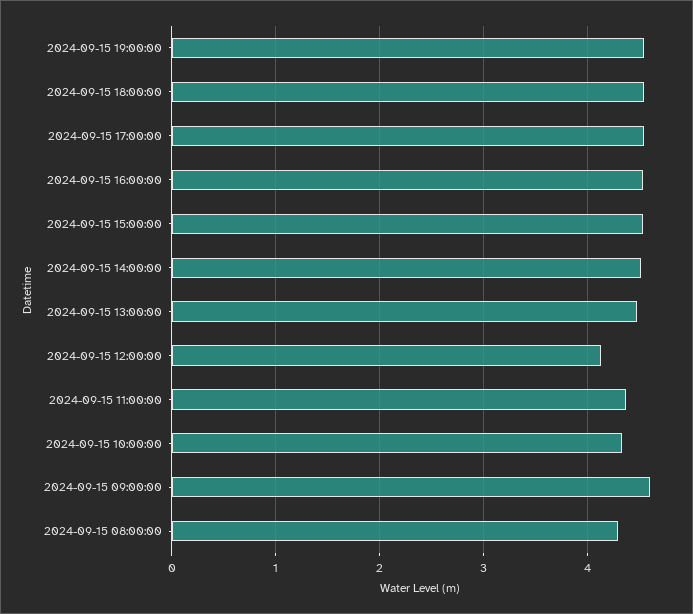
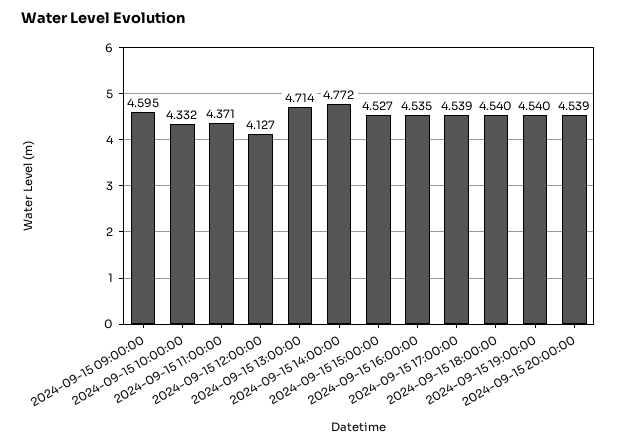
2024-09-15 14:00:00: 4.5 -> 4.772
2024-09-15 13:00:00: 4.5 -> 4.714
2024-09-15 08:00:00: 4.3 -> none
2024-09-15 20:00:00: none -> 4.539

